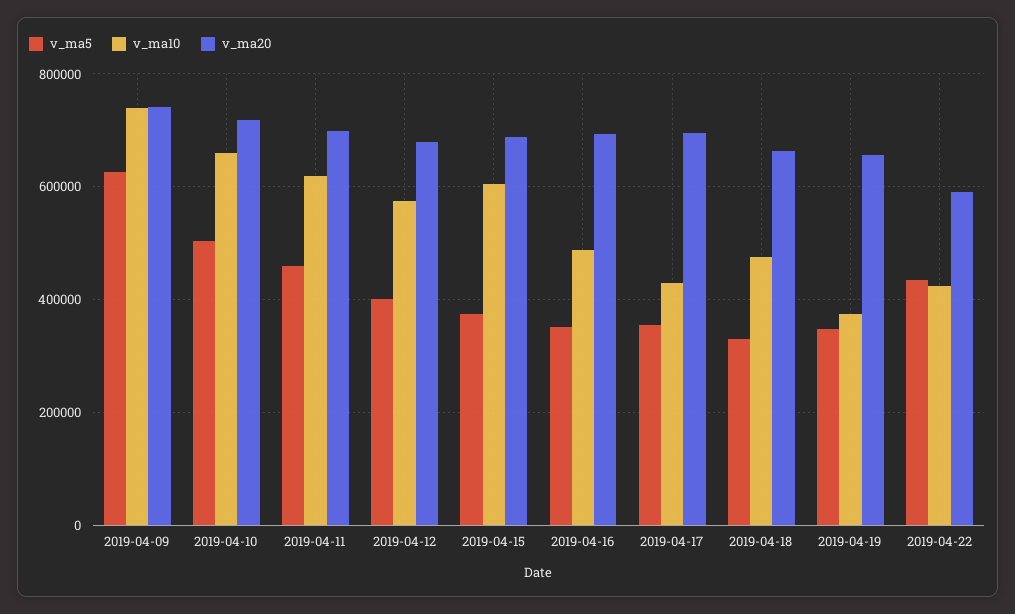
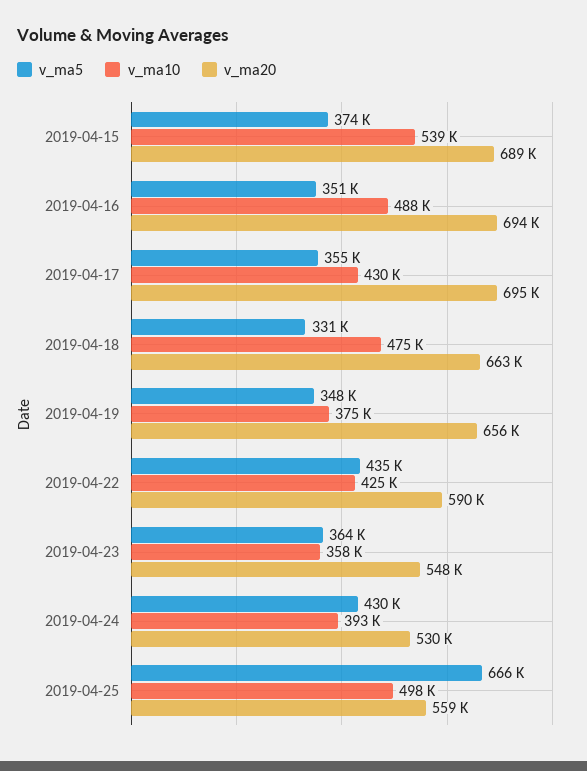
v_ma5, 2019-04-09: 620000 -> none
v_ma10, 2019-04-09: 740000 -> none
v_ma20, 2019-04-09: 740000 -> none
v_ma5, 2019-04-10: 500000 -> none
v_ma10, 2019-04-10: 660000 -> none
v_ma20, 2019-04-10: 720000 -> none
v_ma5, 2019-04-11: 460000 -> none
v_ma10, 2019-04-11: 620000 -> none
v_ma20, 2019-04-11: 700000 -> none
v_ma5, 2019-04-12: 400000 -> none
v_ma10, 2019-04-12: 580000 -> none
v_ma20, 2019-04-12: 680000 -> none
v_ma10, 2019-04-15: 600000 -> 539000
v_ma5, 2019-04-23: none -> 364000
v_ma10, 2019-04-23: none -> 358000
v_ma20, 2019-04-23: none -> 548000
v_ma5, 2019-04-24: none -> 430000
v_ma10, 2019-04-24: none -> 393000
v_ma20, 2019-04-24: none -> 530000
v_ma5, 2019-04-25: none -> 666000
v_ma10, 2019-04-25: none -> 498000
v_ma20, 2019-04-25: none -> 559000

